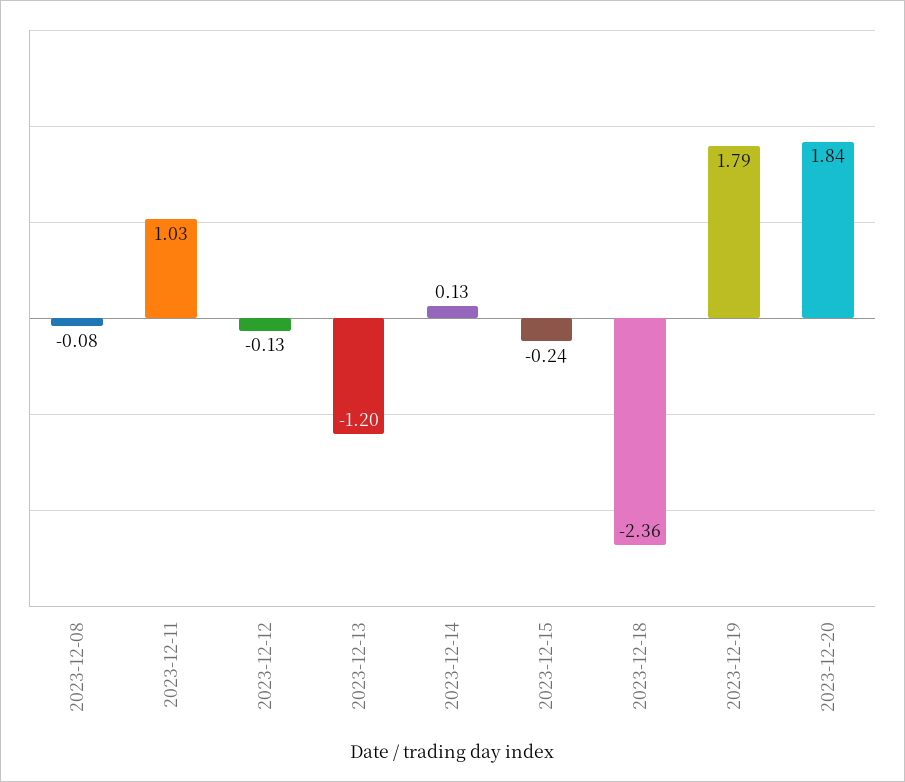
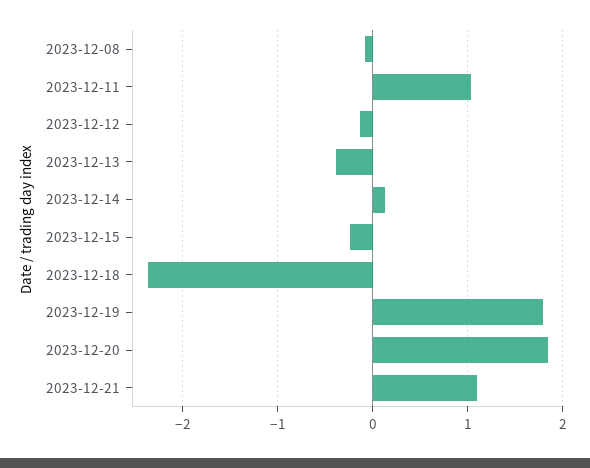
2023-12-13: -1.2 -> -0.4
2023-12-21: none -> 1.1

